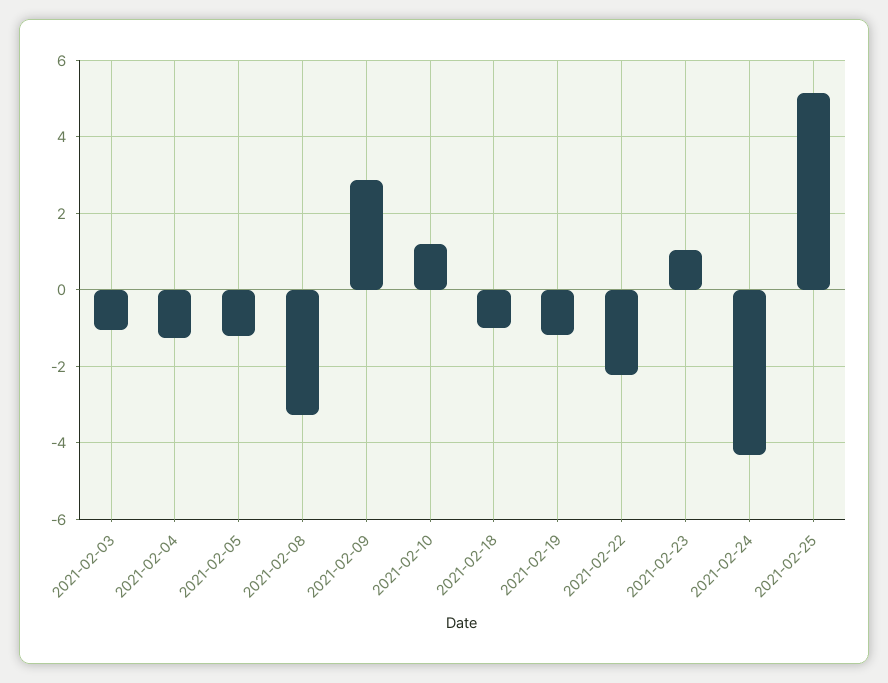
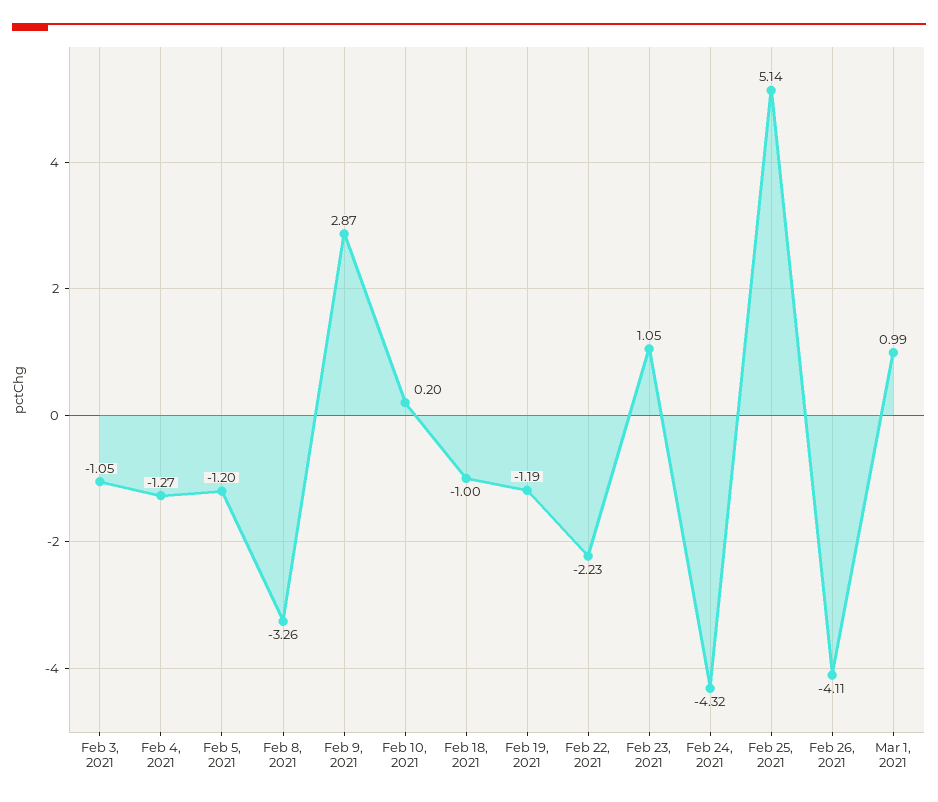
2021-02-10: 1.2 -> 0.2
Feb 26, 2021: none -> -4.11
Mar 1, 2021: none -> 0.99

